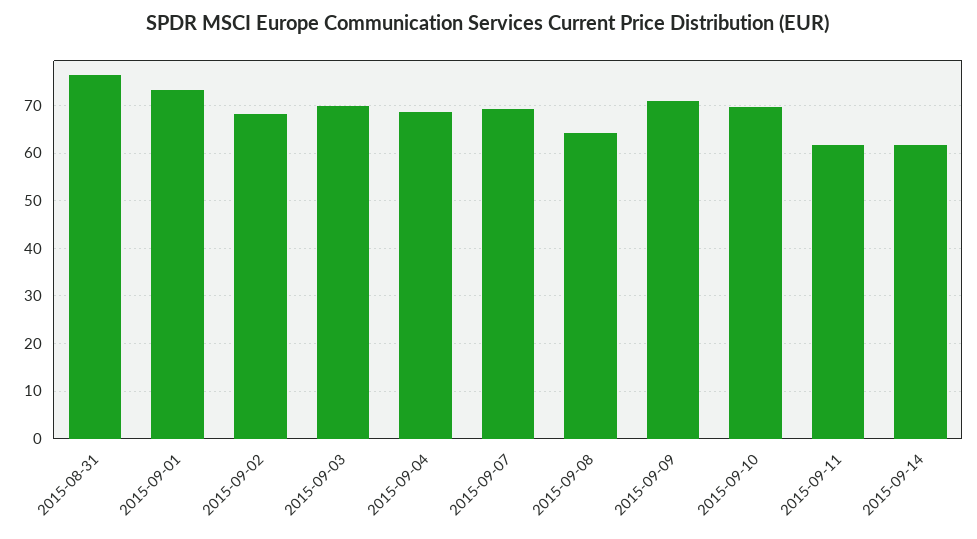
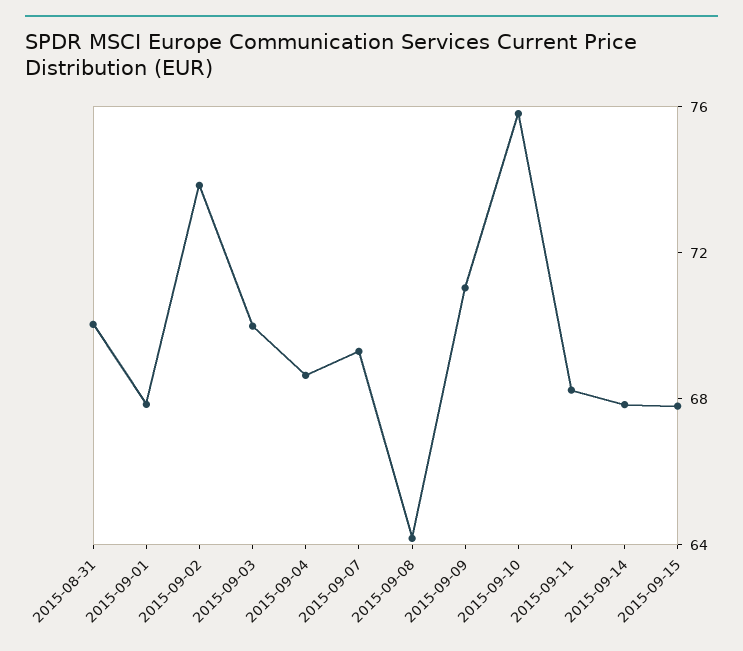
2015-08-31: 76 -> 70
2015-09-01: 74 -> 68
2015-09-02: 68 -> 74
2015-09-10: 70 -> 76
2015-09-11: 62 -> 68
2015-09-14: 62 -> 68
2015-09-15: none -> 68

